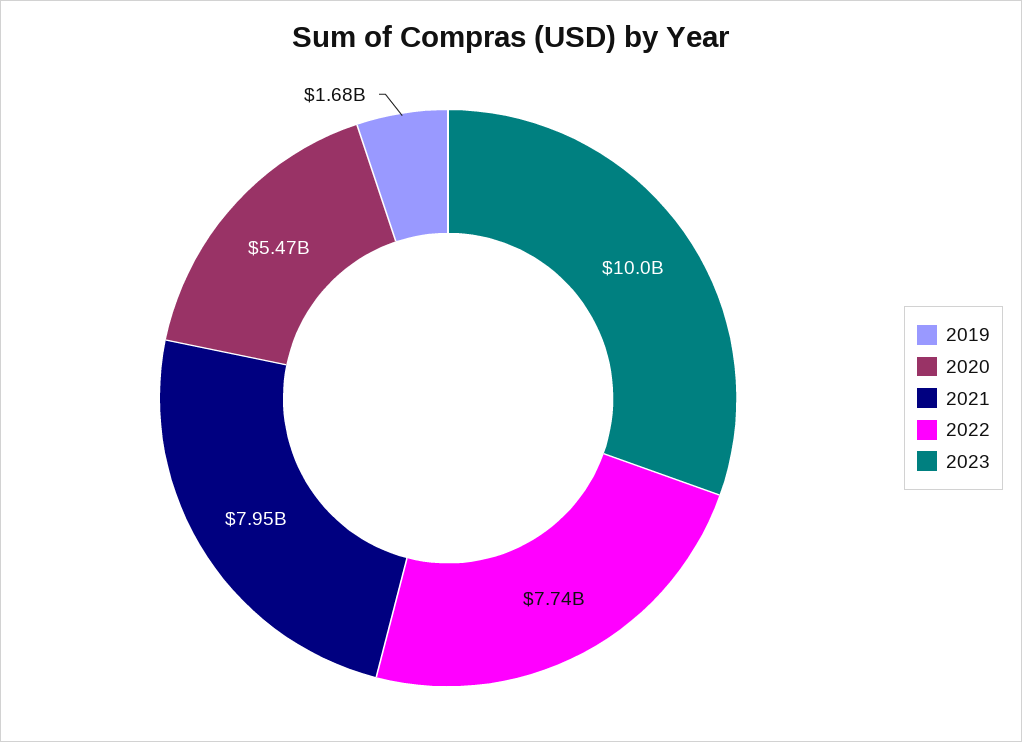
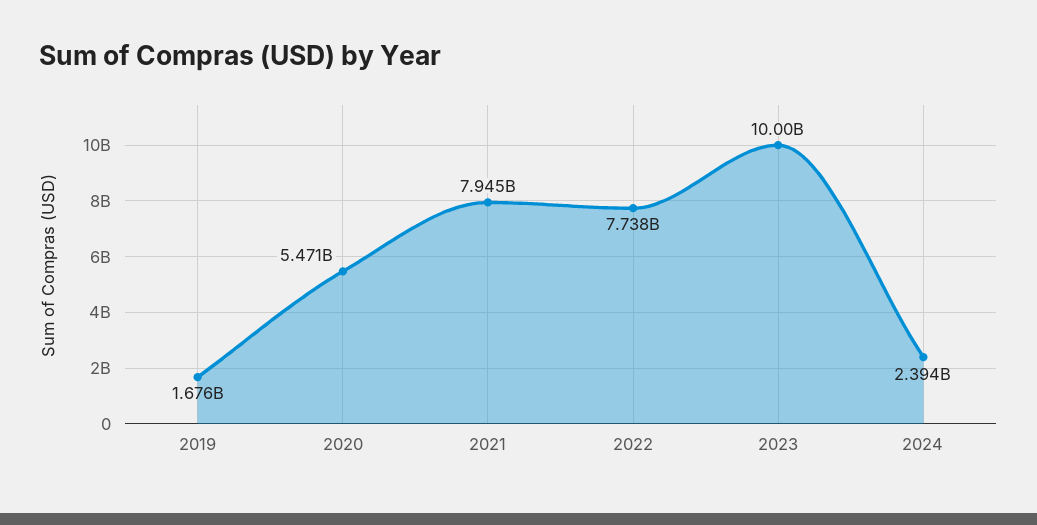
2024: none -> 2394000000

